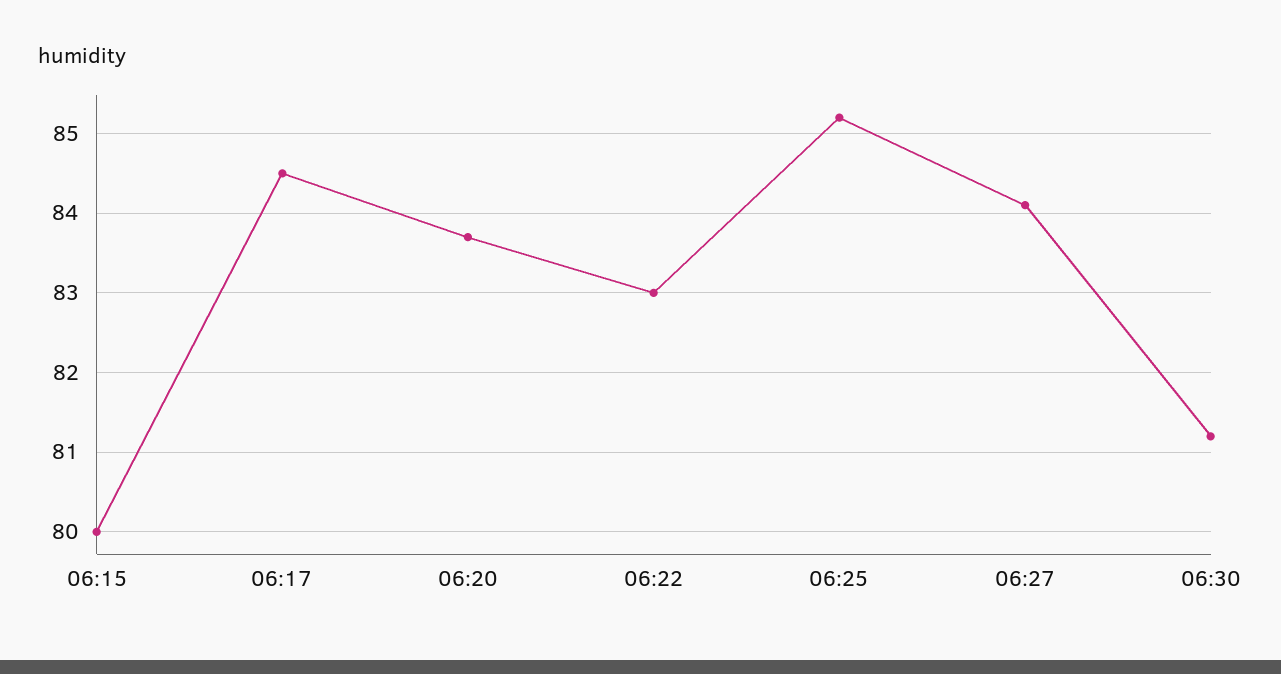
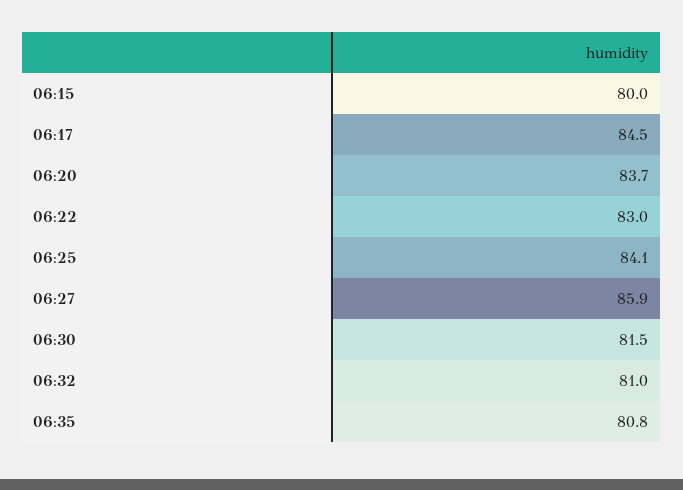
06:25: 85.2 -> 84.1
06:27: 84.1 -> 85.9
06:30: 81.2 -> 81.5
06:32: none -> 81
06:35: none -> 80.8

